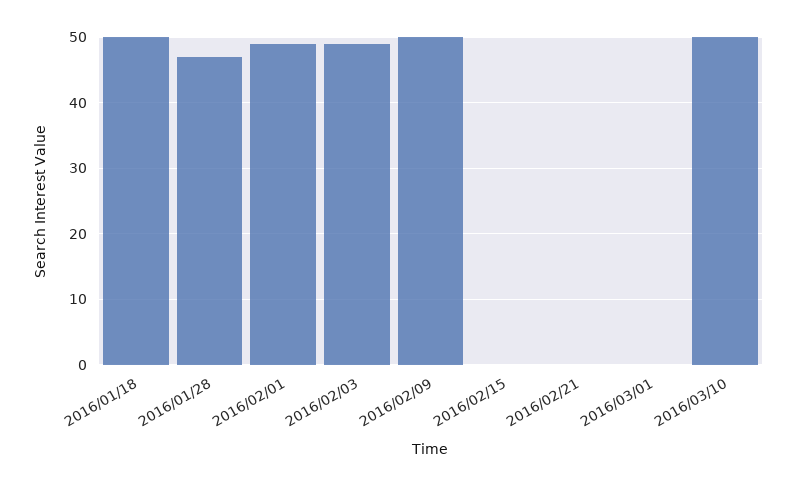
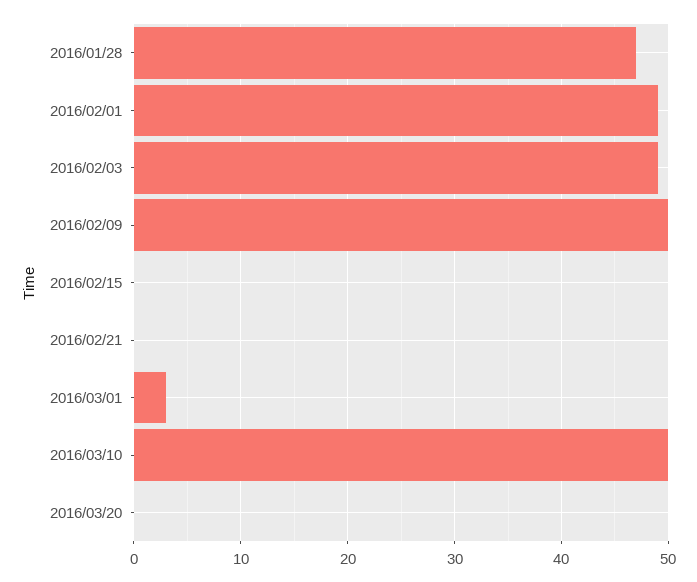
2016/01/18: 50 -> none
2016/03/01: 0 -> 3
2016/03/20: none -> 0

